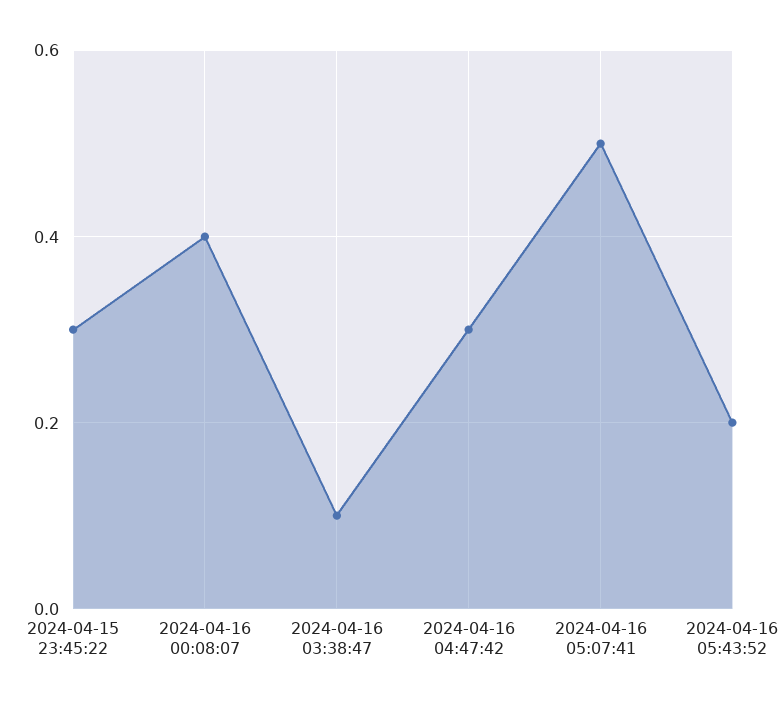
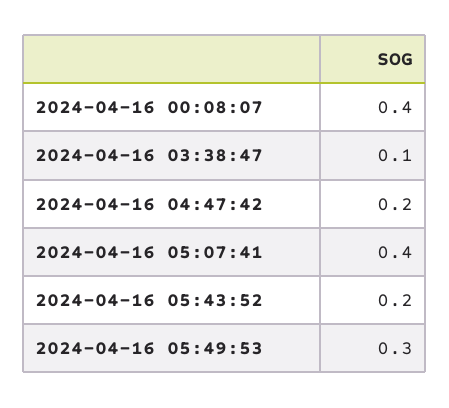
2024-04-15 23:45:22: 0.3 -> none
2024-04-16 04:47:42: 0.3 -> 0.2
2024-04-16 05:07:41: 0.5 -> 0.4
2024-04-16 05:49:53: none -> 0.3

